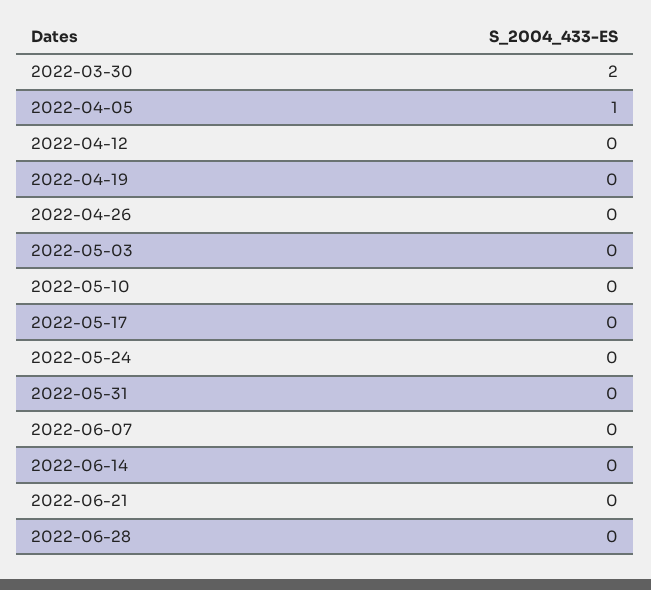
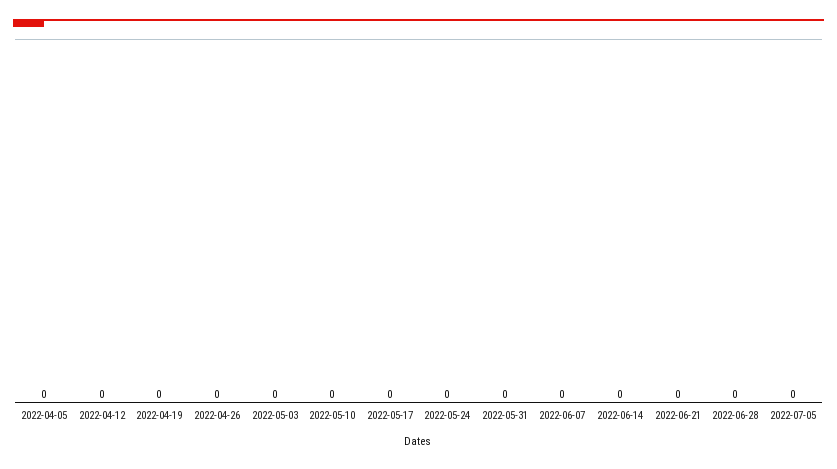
2022-03-30: 2 -> none
2022-04-05: 1 -> 0
2022-07-05: none -> 0

